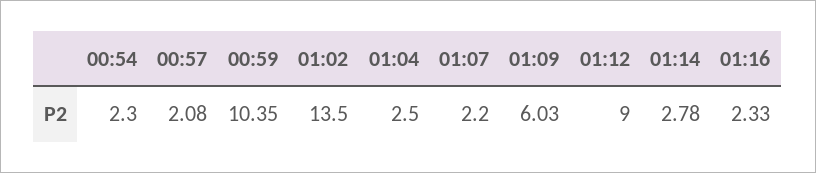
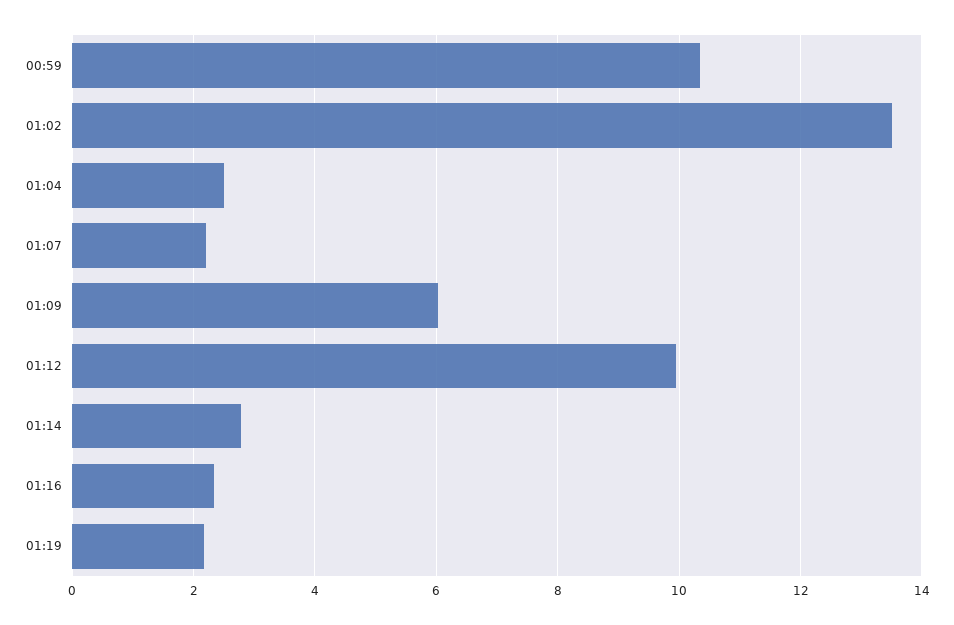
00:54: 2.3 -> none
00:57: 2.08 -> none
01:12: 9 -> 10
01:19: none -> 2.2

